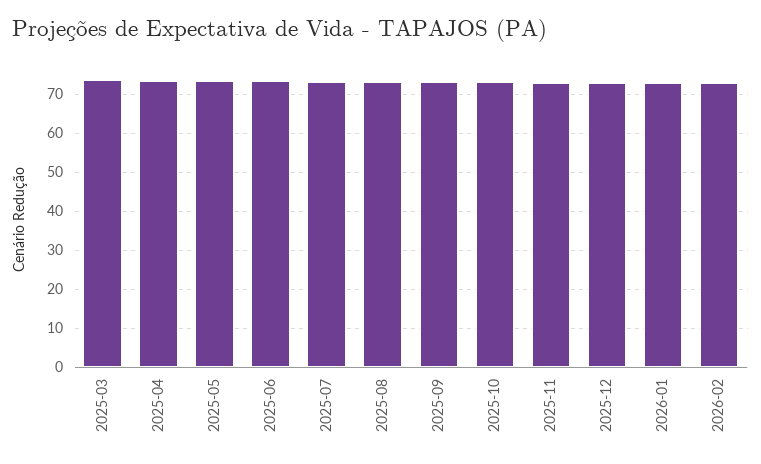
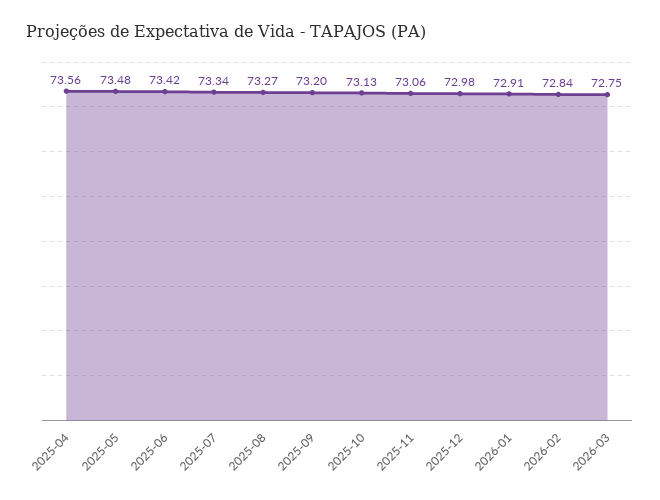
2025-03: 74 -> none
2026-03: none -> 72.75

